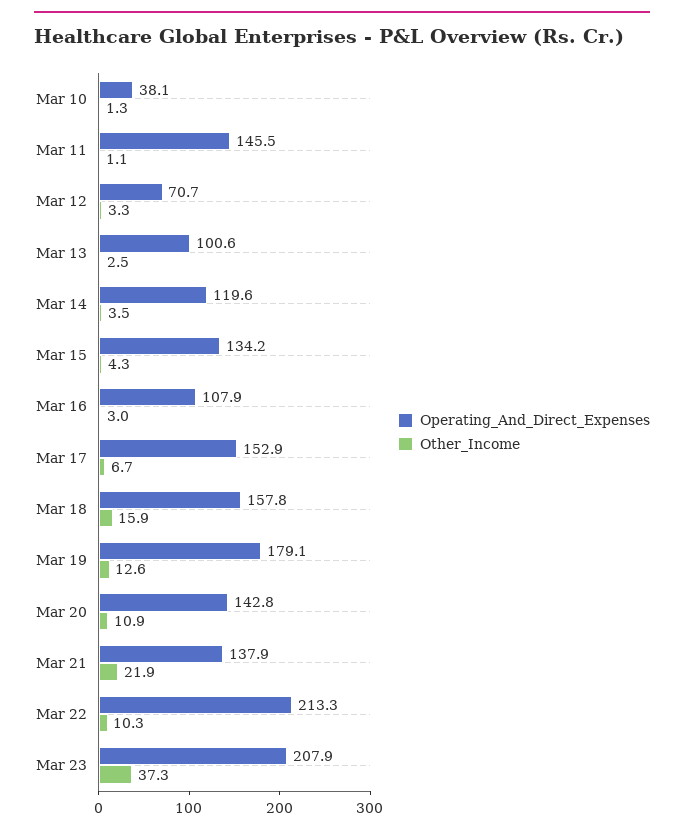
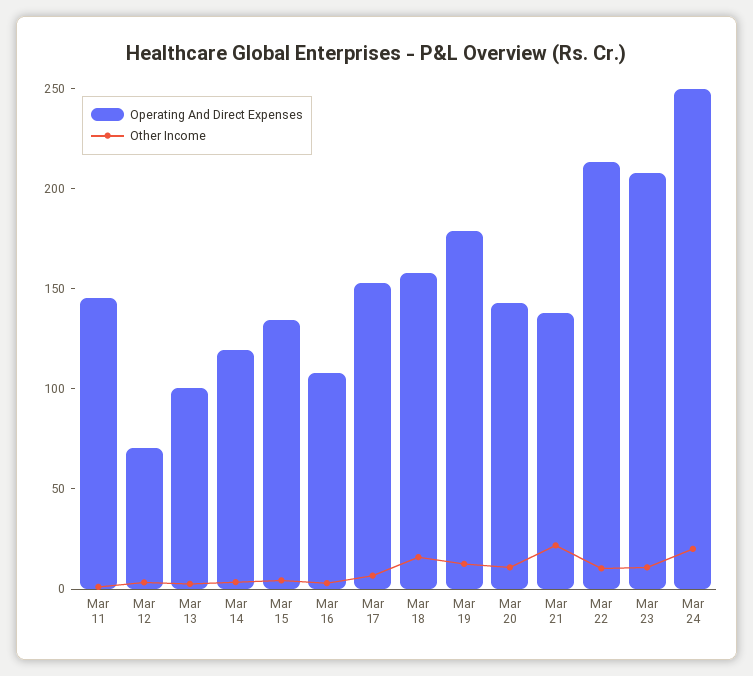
Operating_And_Direct_Expenses, Mar 10: 38.1 -> none
Other_Income, Mar 10: 1.3 -> none
Other_Income, Mar 23: 37.3 -> 10
Operating_And_Direct_Expenses, Mar 24: none -> 250
Other_Income, Mar 24: none -> 20

